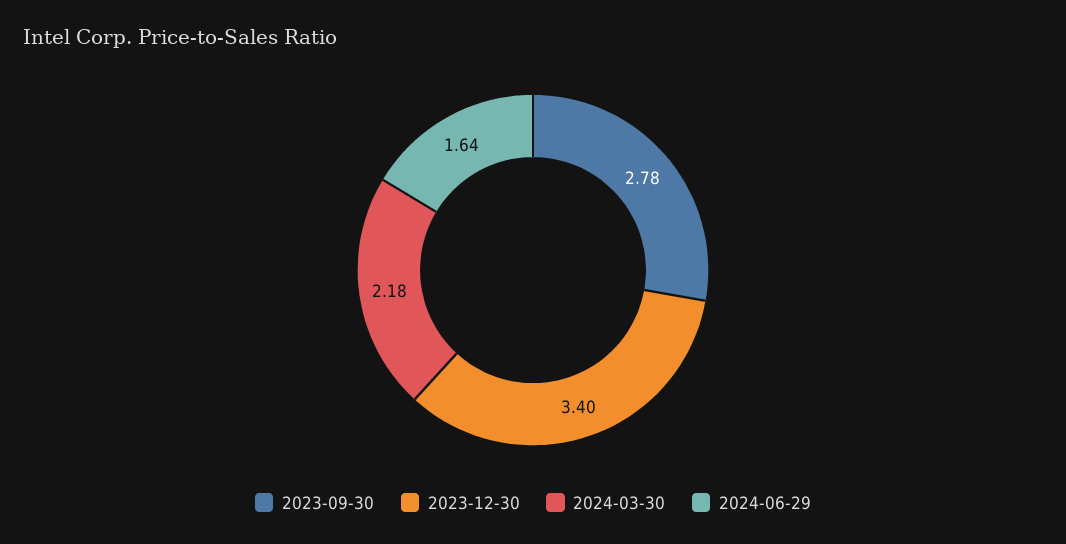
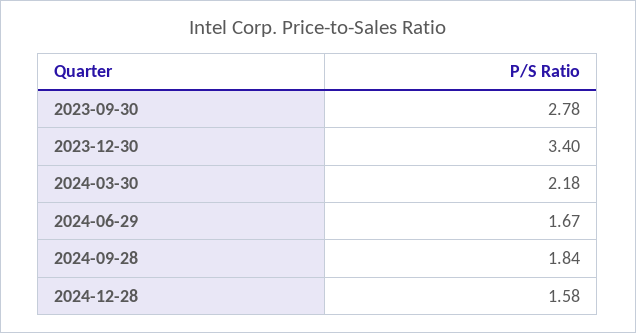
2024-06-29: 1.64 -> 1.67
2024-09-28: none -> 1.84
2024-12-28: none -> 1.58

